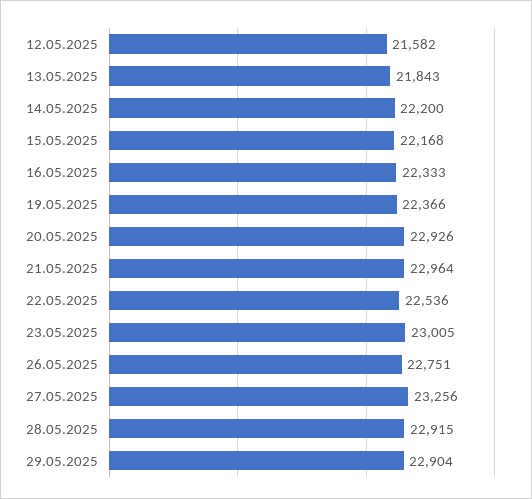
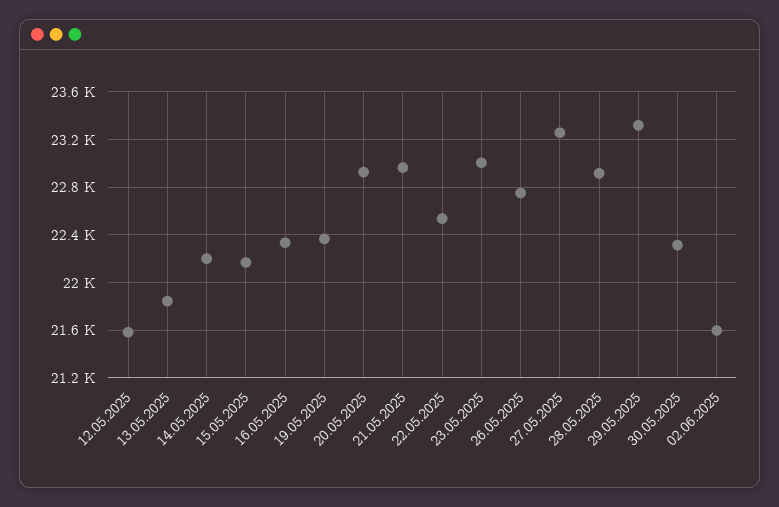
29.05.2025: 22904 -> 23300
30.05.2025: none -> 22300
02.06.2025: none -> 21600

